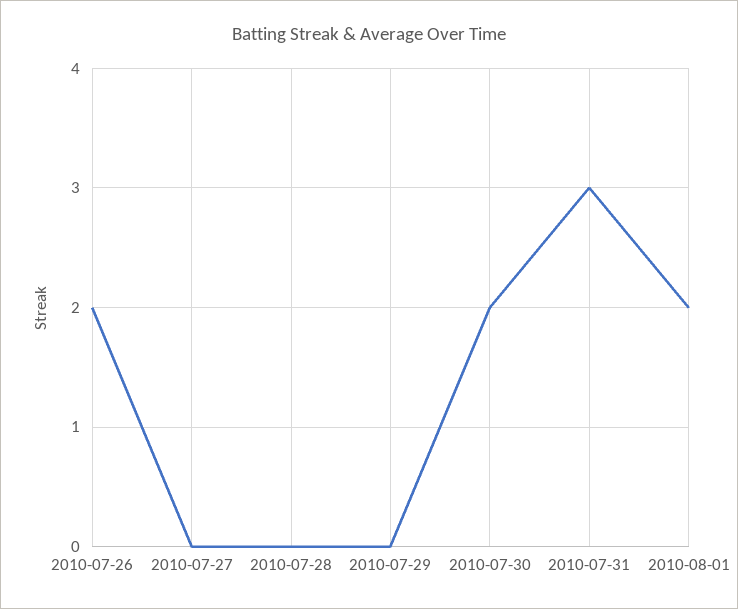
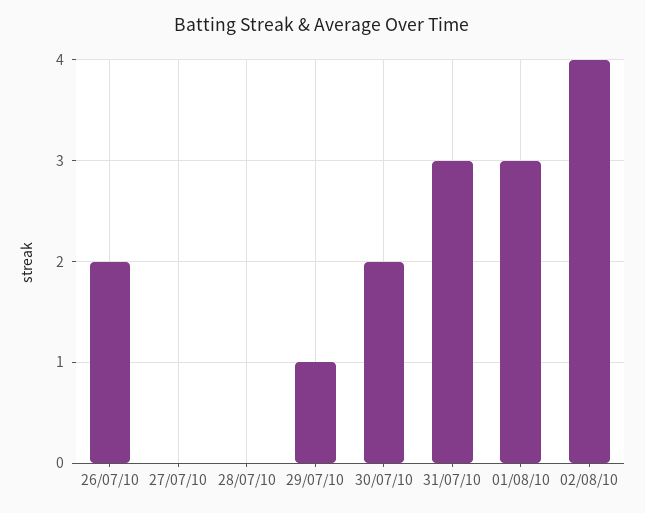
2010-07-29: 0 -> 1
2010-08-01: 2 -> 3
02/08/10: none -> 4

